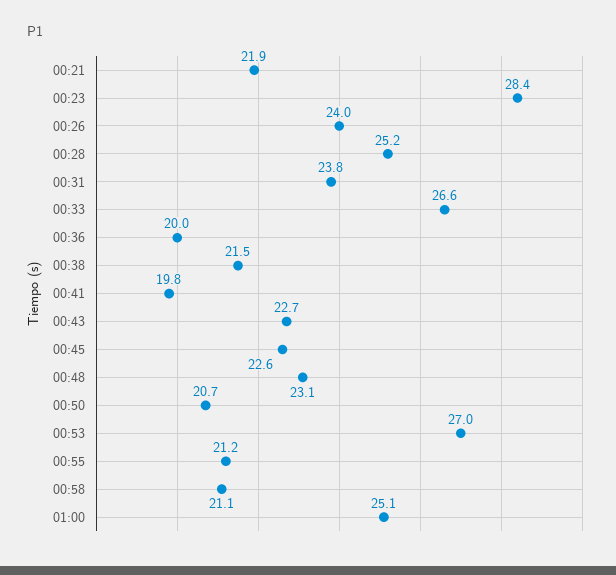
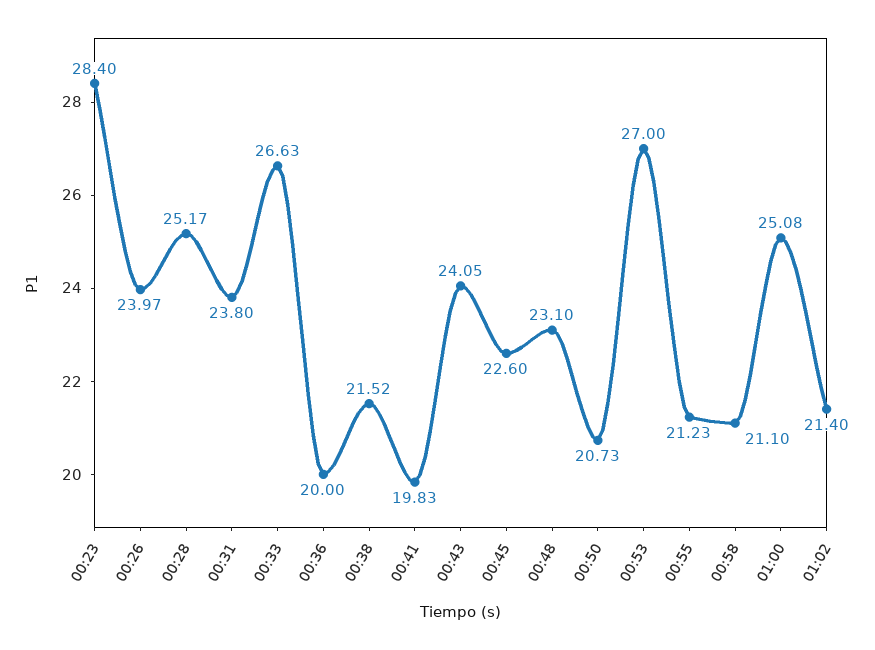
00:21: 21.9 -> none
00:43: 22.7 -> 24.05
01:02: none -> 21.4

